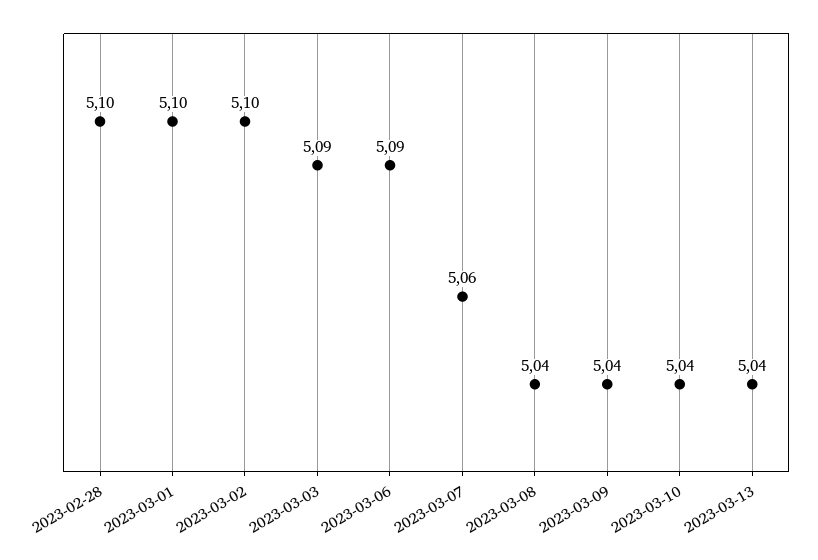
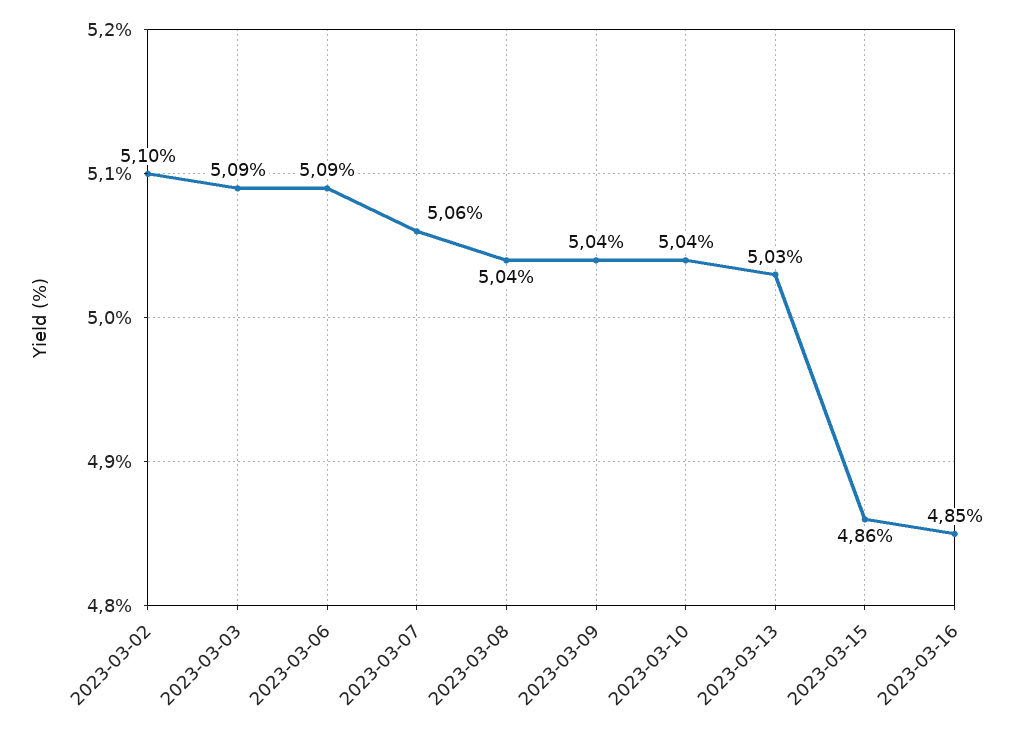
2023-02-28: 5.1 -> none
2023-03-01: 5.1 -> none
2023-03-13: 5.04 -> 5.03
2023-03-15: none -> 4.86
2023-03-16: none -> 4.85

